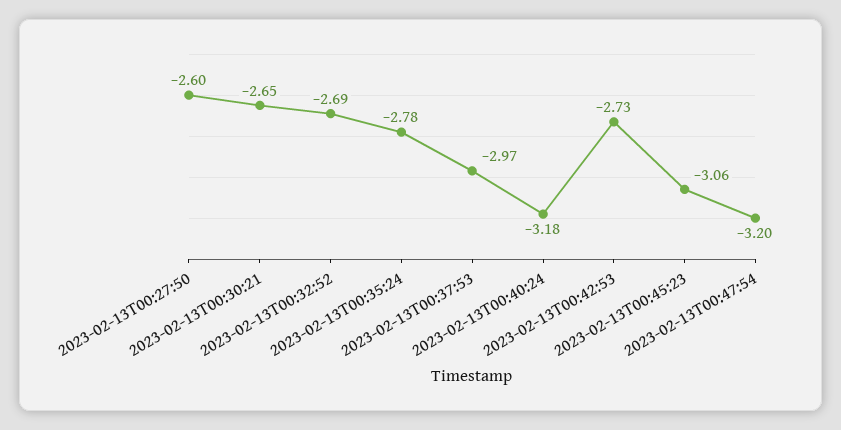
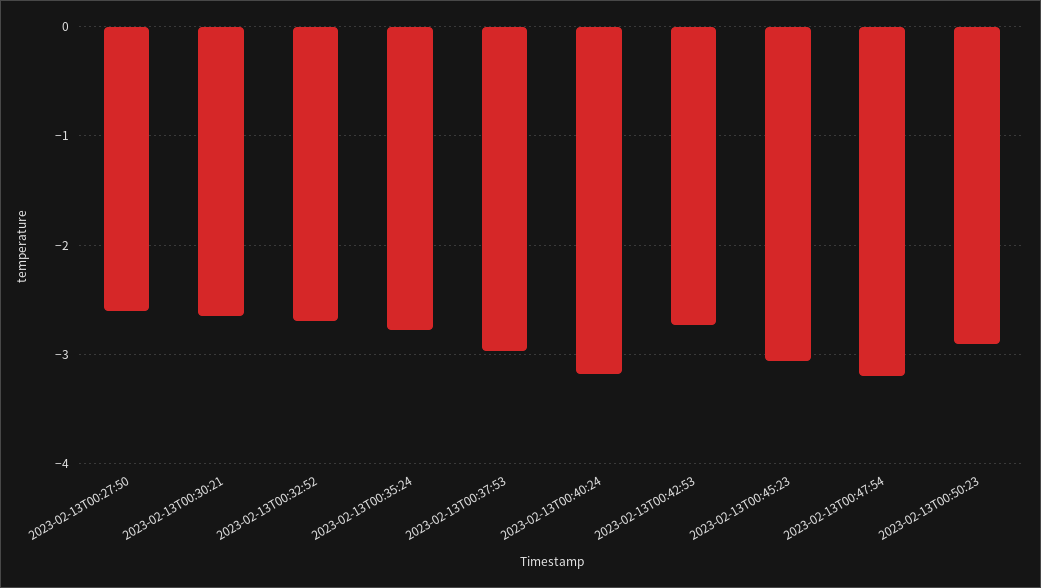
2023-02-13T00:50:23: none -> -2.9

